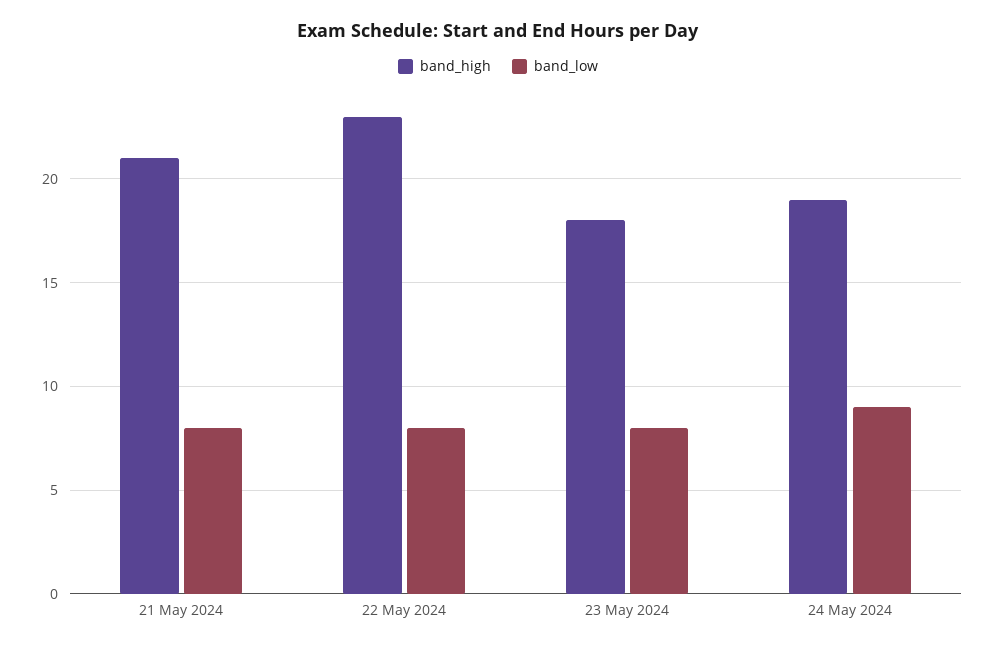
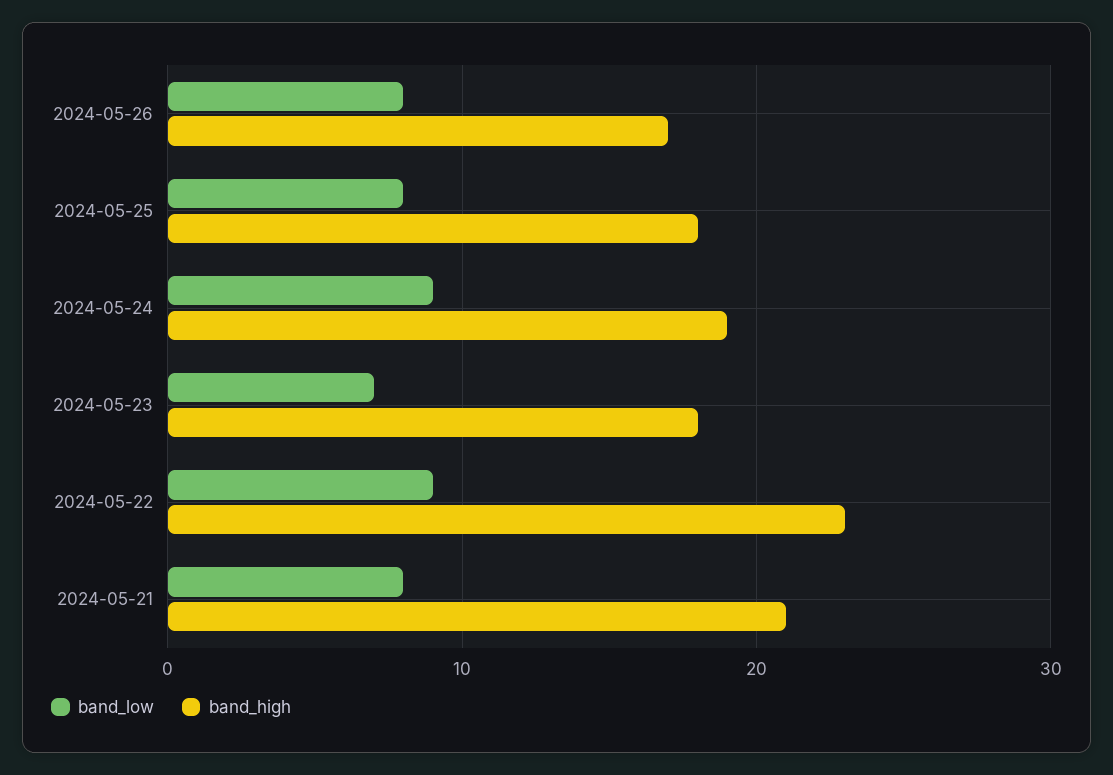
band_low, 22 May 2024: 8 -> 9
band_low, 23 May 2024: 8 -> 7
band_low, 2024-05-26: none -> 8
band_high, 2024-05-26: none -> 17
band_low, 2024-05-25: none -> 8
band_high, 2024-05-25: none -> 18

